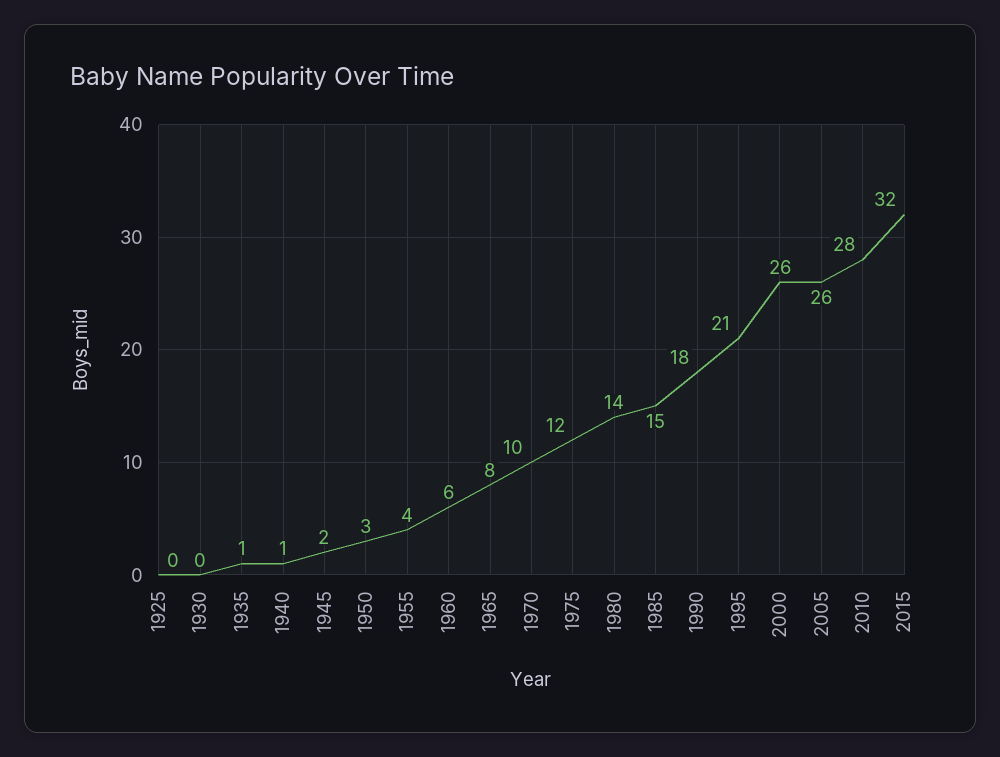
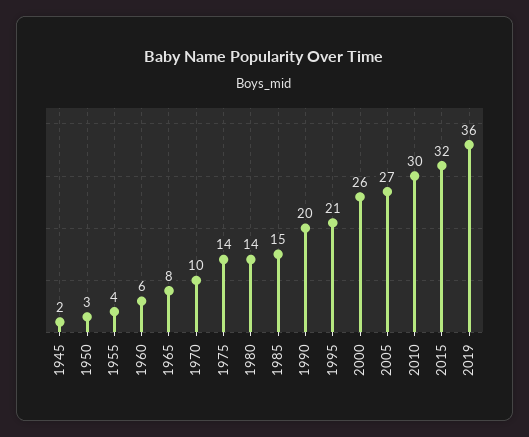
1925: 0 -> none
1930: 0 -> none
1935: 1 -> none
1940: 1 -> none
1975: 12 -> 14
1990: 18 -> 20
2005: 26 -> 27
2010: 28 -> 30
2019: none -> 36

